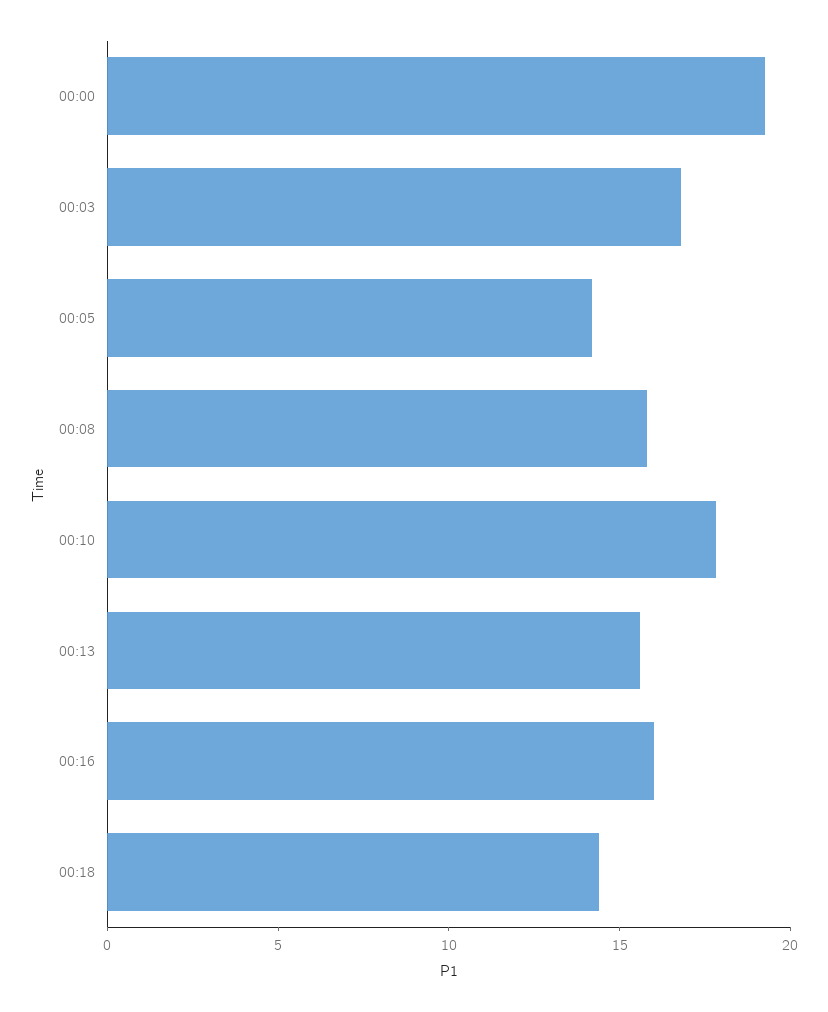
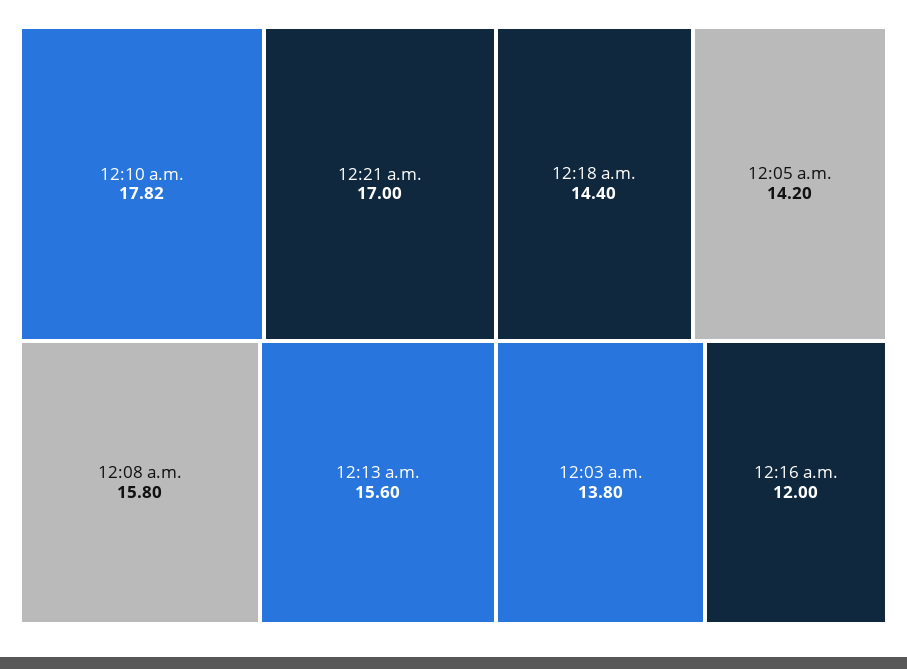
00:00: 19 -> none
00:03: 17 -> 13.8
00:16: 16 -> 12
12:21 a.m.: none -> 17

